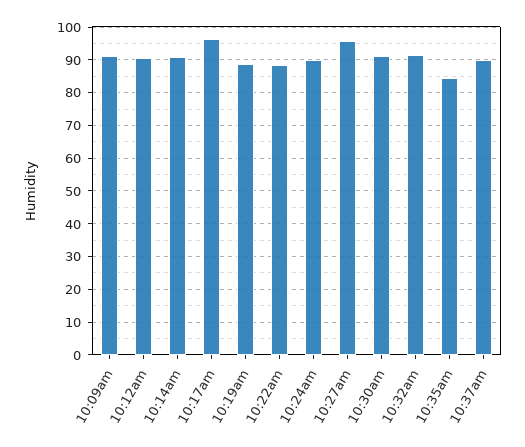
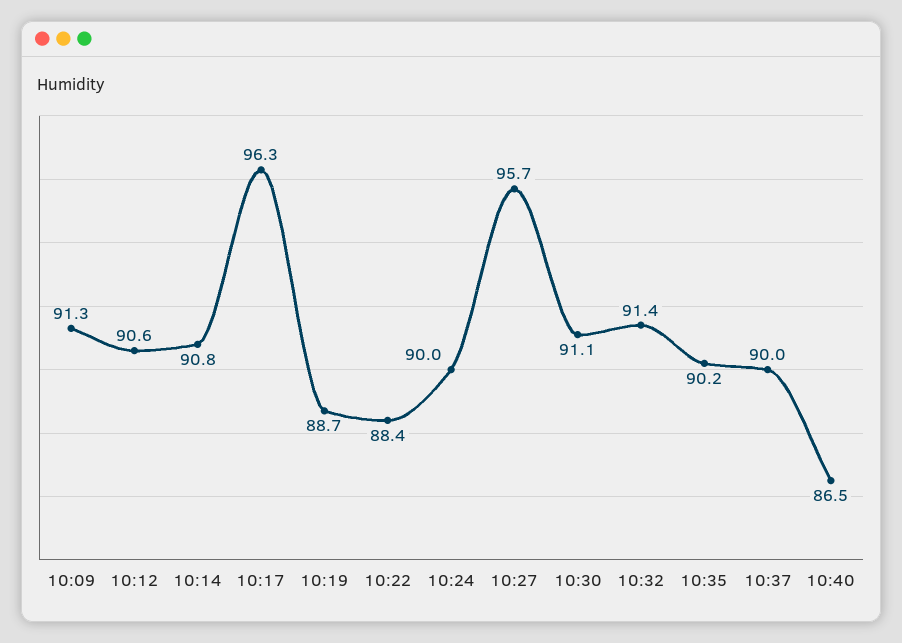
10:35am: 84 -> 90.2
10:40: none -> 86.5

